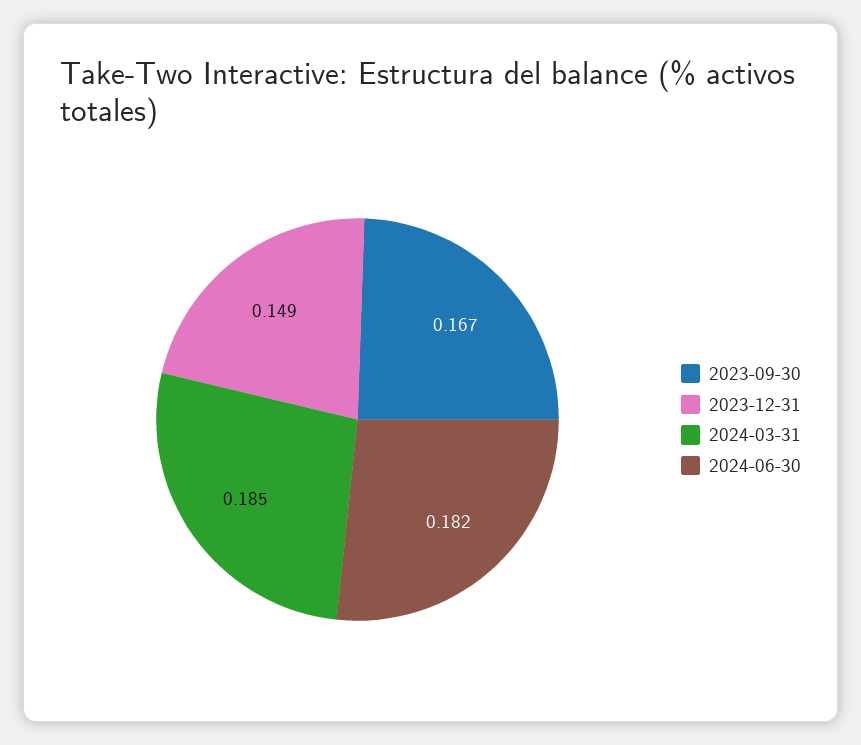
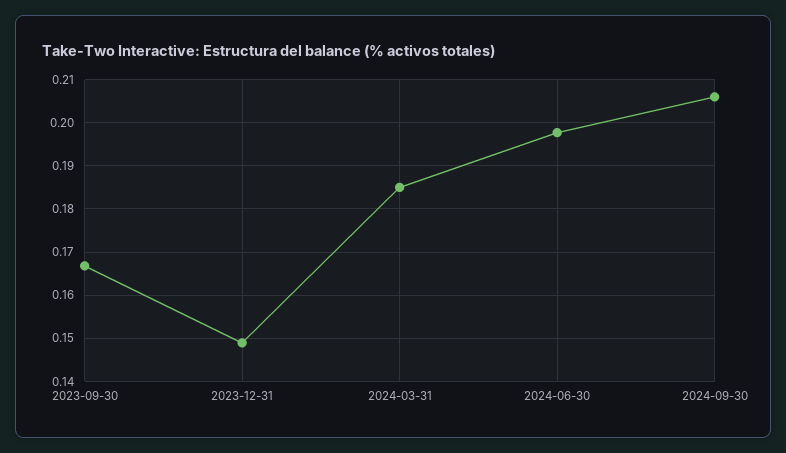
2024-06-30: 0.182 -> 0.198
2024-09-30: none -> 0.206

